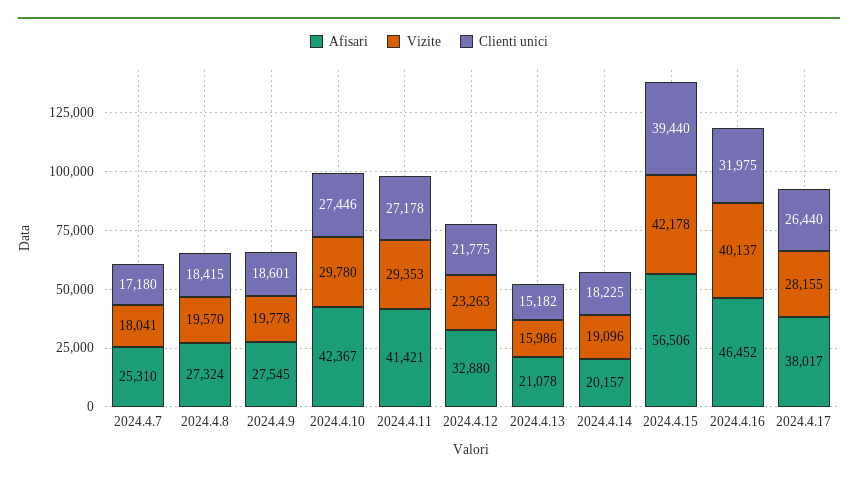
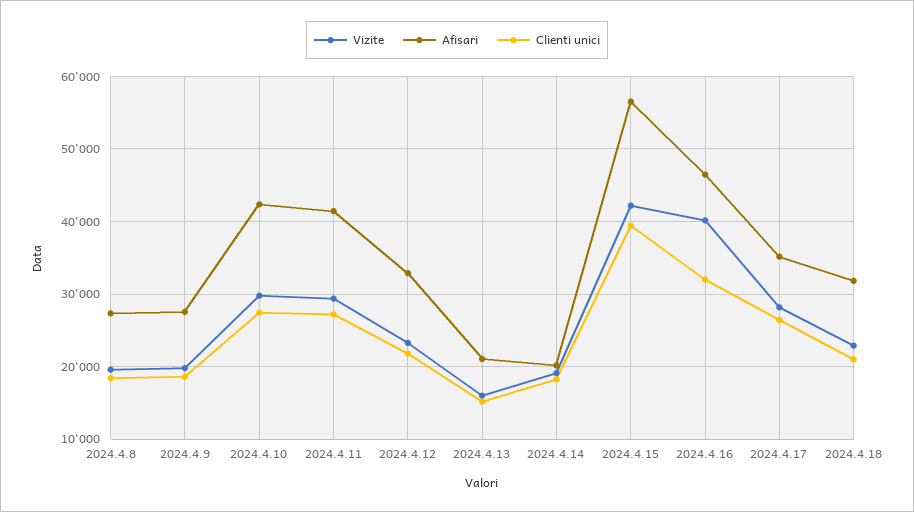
Afisari, 2024.4.7: 25310 -> none
Vizite, 2024.4.7: 18041 -> none
Clienti unici, 2024.4.7: 17180 -> none
Afisari, 2024.4.17: 38017 -> 35000
Vizite, 2024.4.18: none -> 23000
Afisari, 2024.4.18: none -> 32000
Clienti unici, 2024.4.18: none -> 21000

